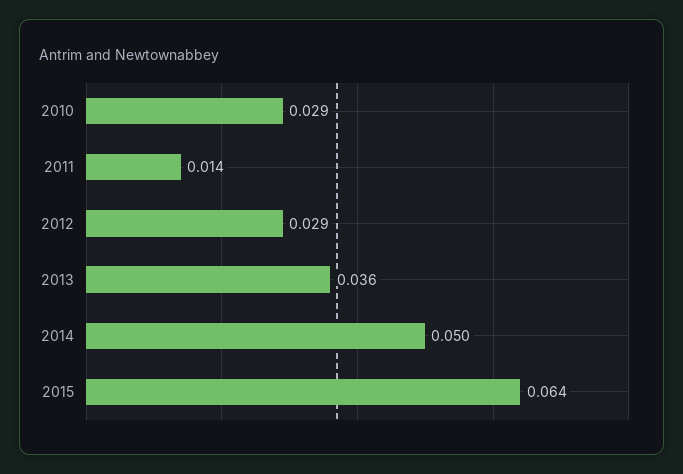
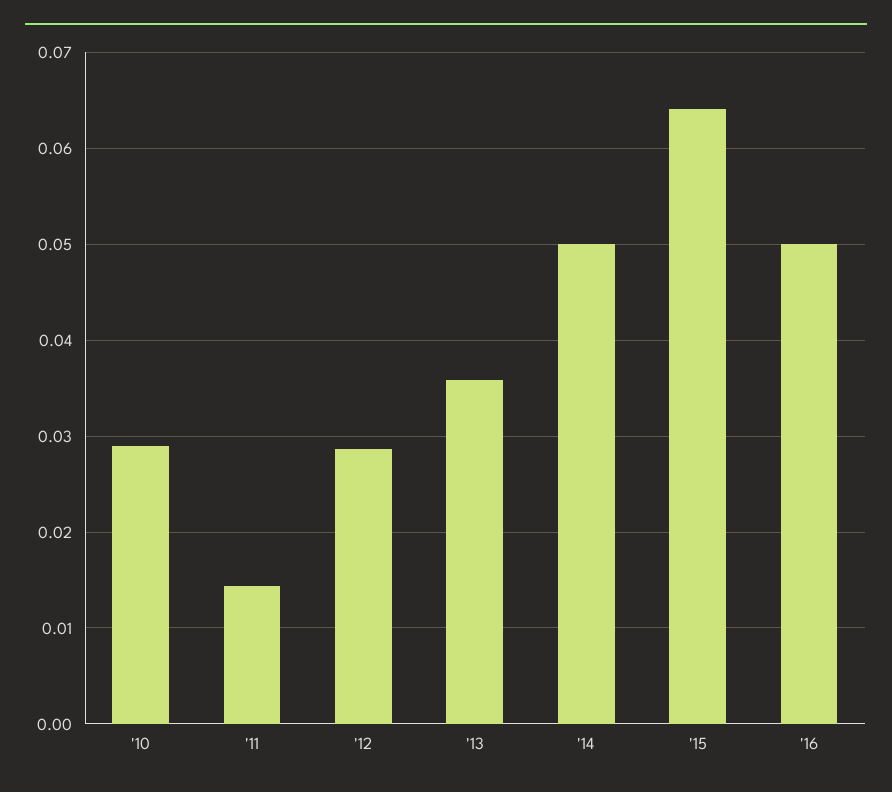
'16: none -> 0.05

